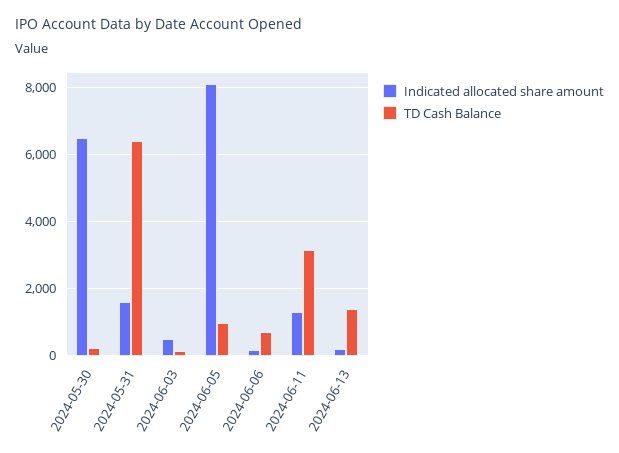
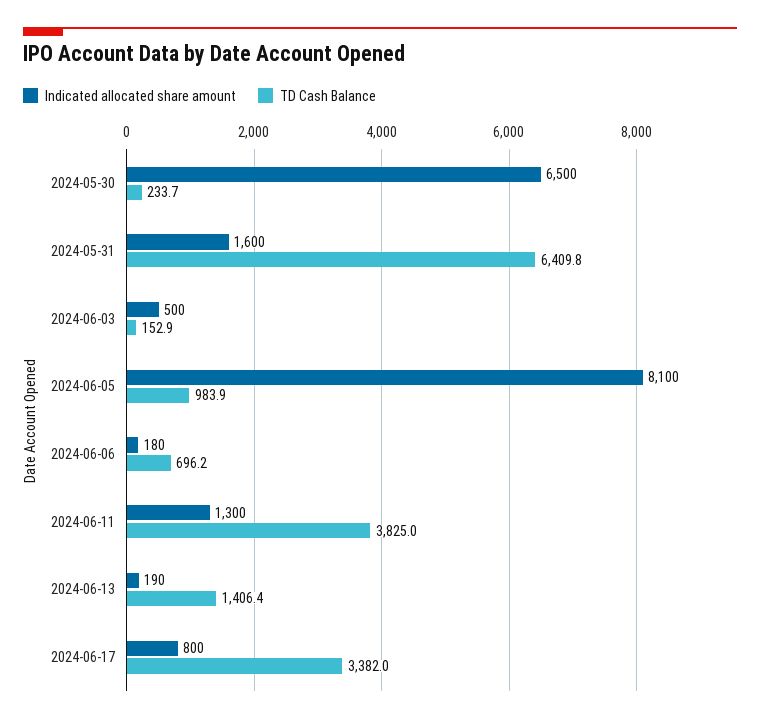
TD Cash Balance, 2024-06-11: 3200 -> 3825
Indicated allocated share amount, 2024-06-17: none -> 800
TD Cash Balance, 2024-06-17: none -> 3382

